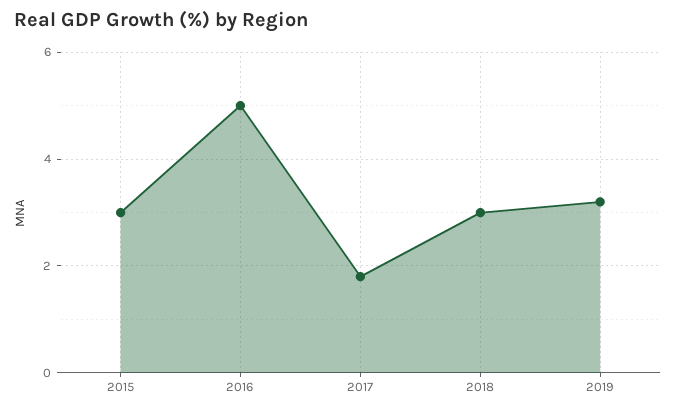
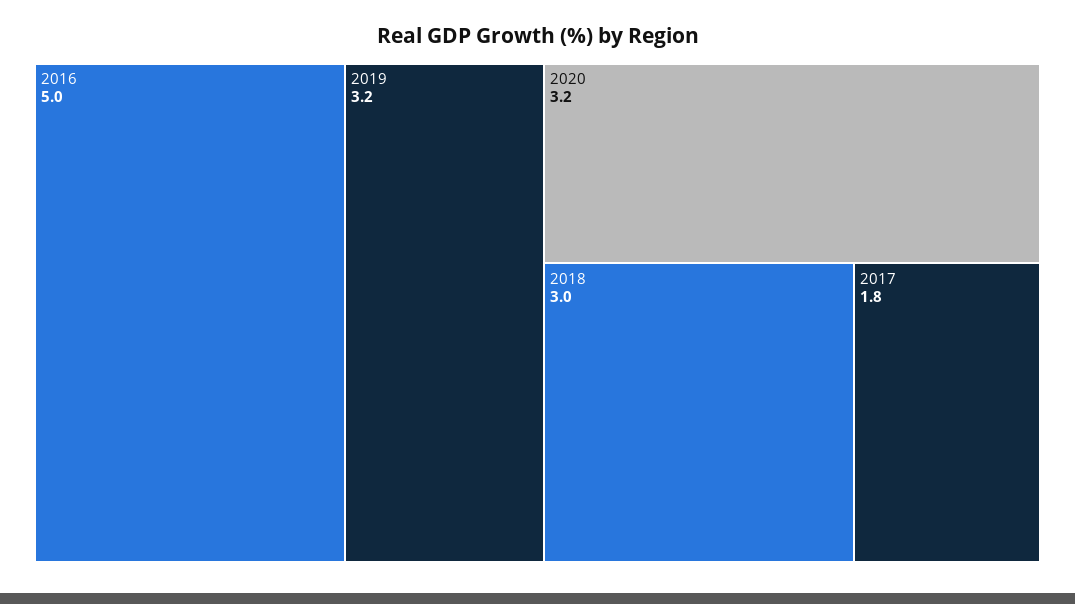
2015: 3 -> none
2020: none -> 3.2

